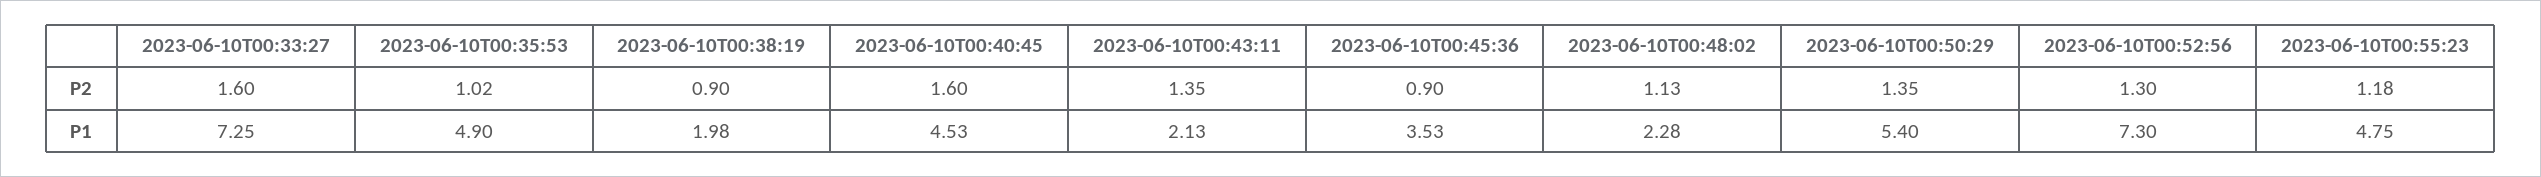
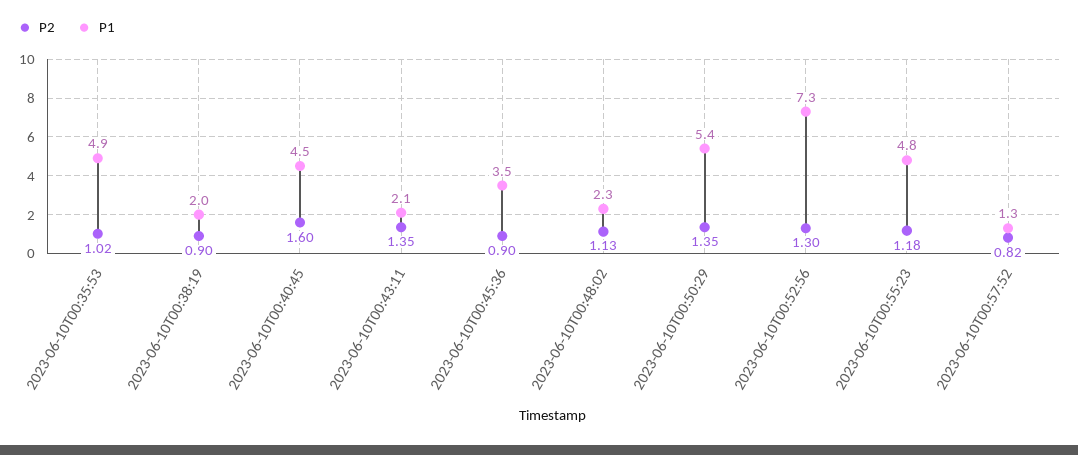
P2, 2023-06-10T00:33:27: 1.6 -> none
P1, 2023-06-10T00:33:27: 7.25 -> none
P2, 2023-06-10T00:57:52: none -> 0.82
P1, 2023-06-10T00:57:52: none -> 1.3

